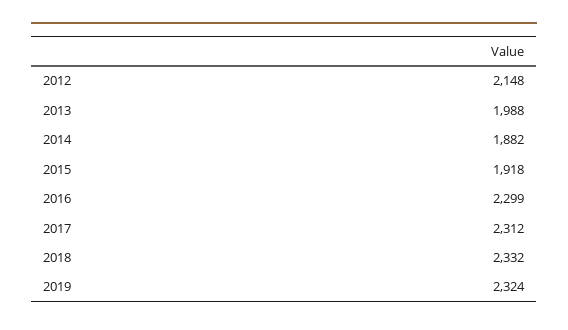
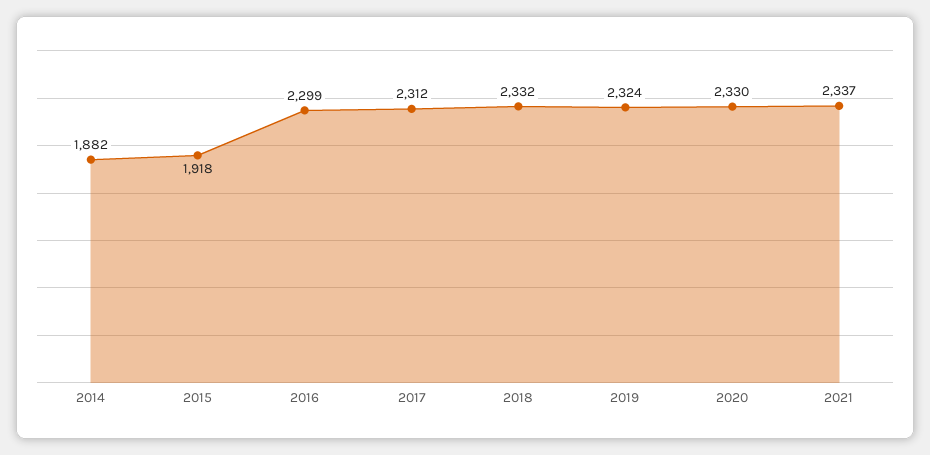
2012: 2148 -> none
2013: 1988 -> none
2020: none -> 2330
2021: none -> 2337

